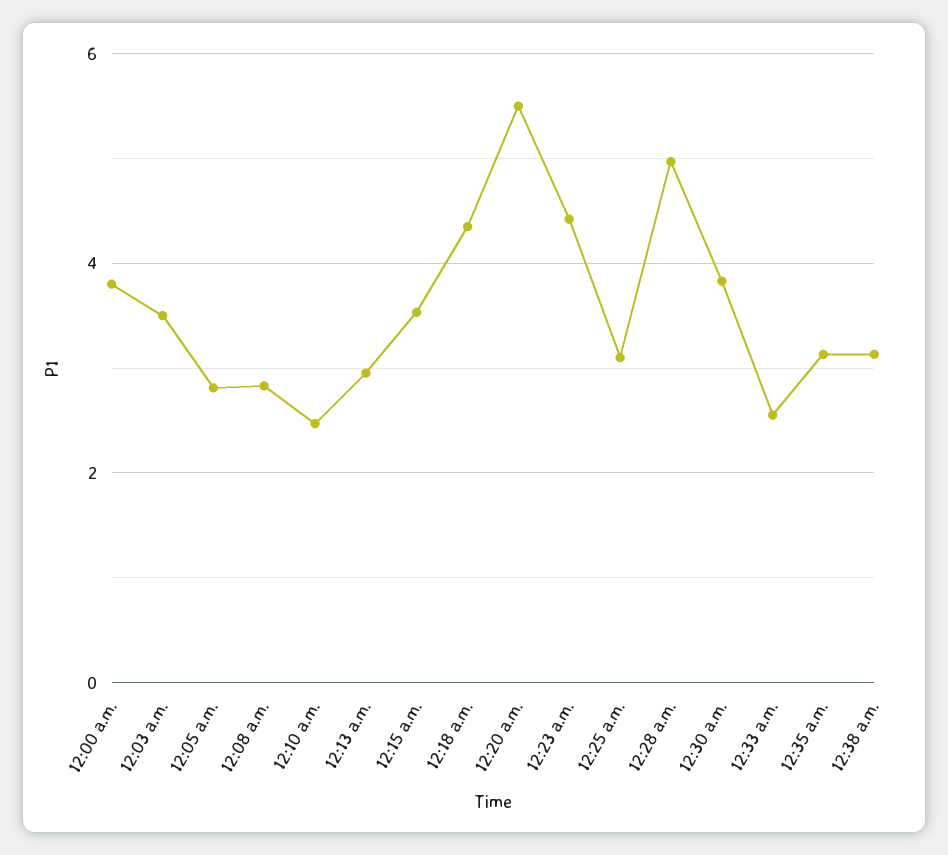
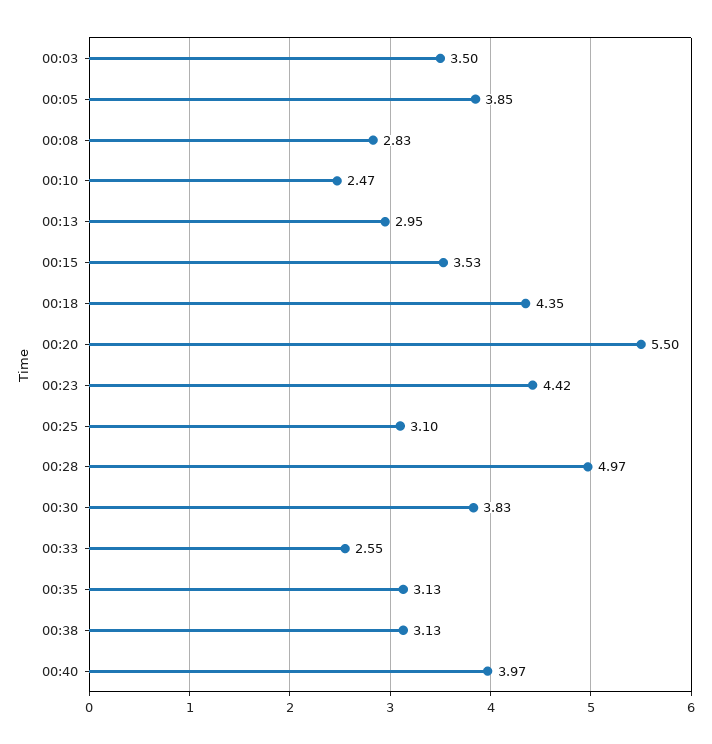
12:00 a.m.: 3.8 -> none
12:05 a.m.: 2.8 -> 3.85
00:40: none -> 3.97

